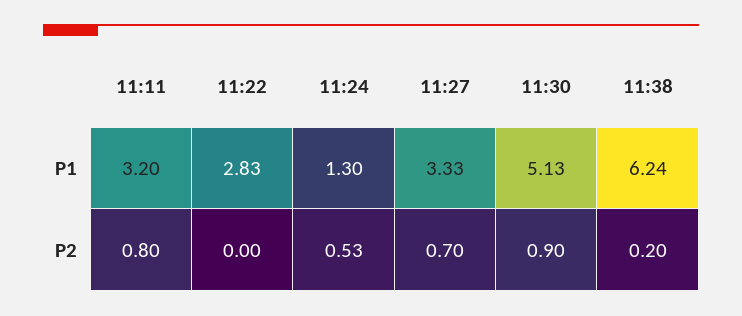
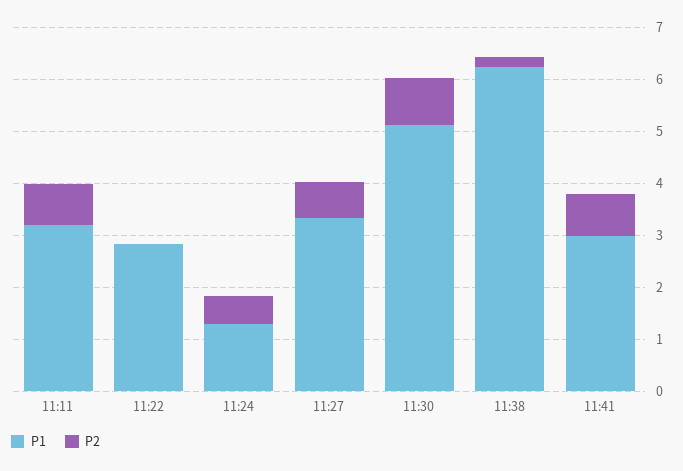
P1, 11:41: none -> 3
P2, 11:41: none -> 0.8

